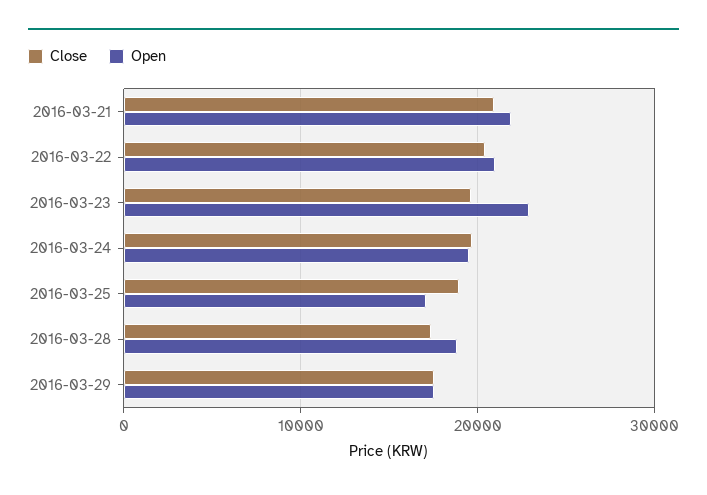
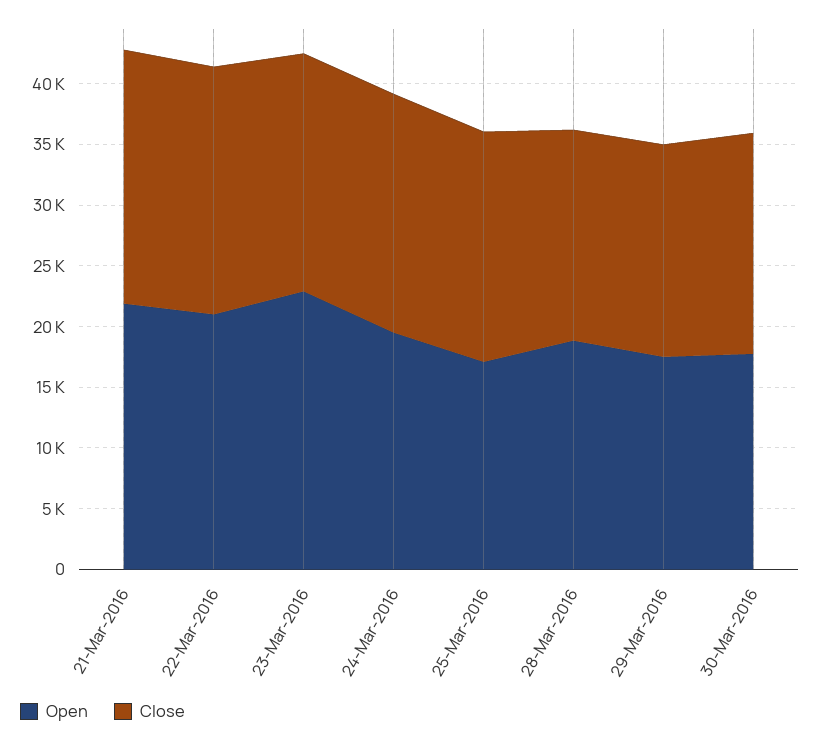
Open, 30-Mar-2016: none -> 18000
Close, 30-Mar-2016: none -> 18000

